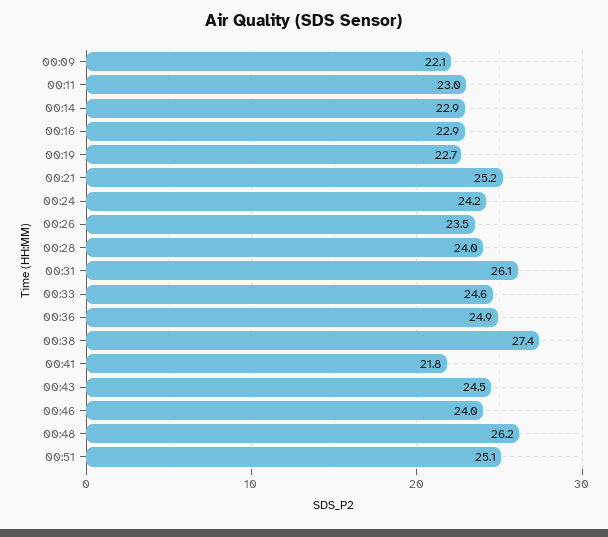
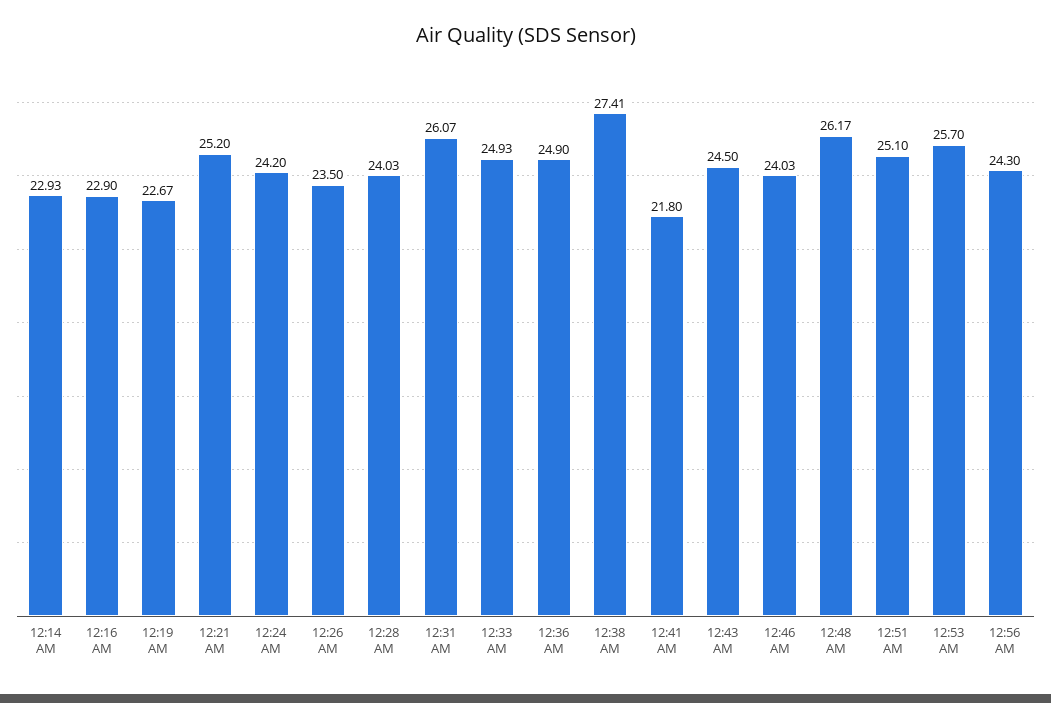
00:09: 22.1 -> none
00:11: 23 -> none
00:33: 24.6 -> 24.93
12:53 AM: none -> 25.7
12:56 AM: none -> 24.3

